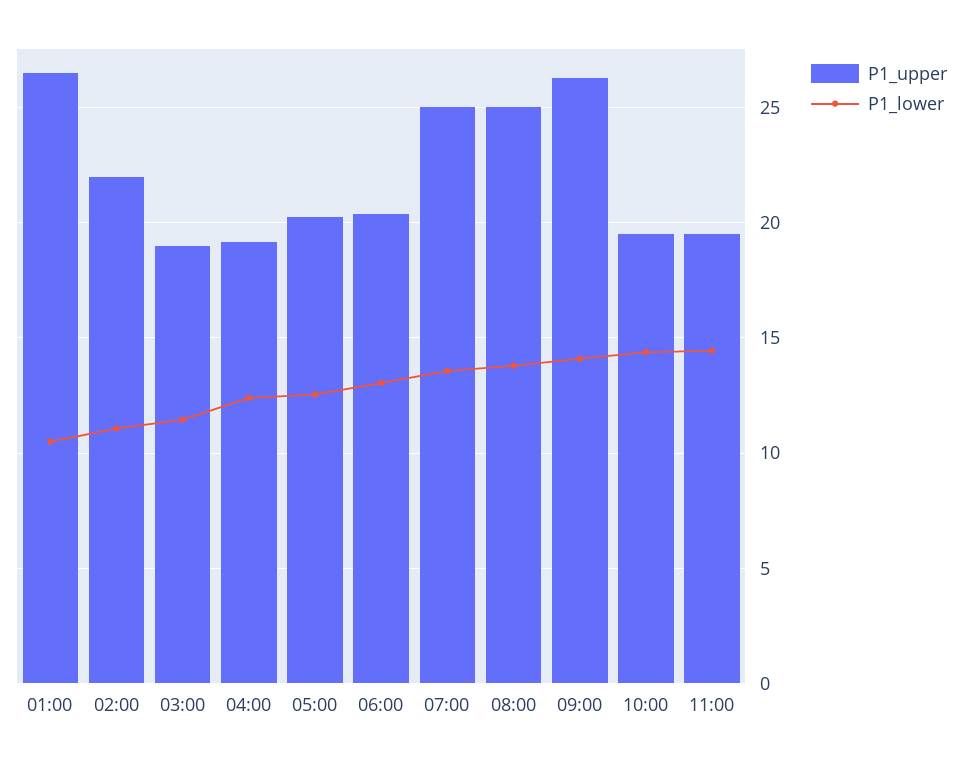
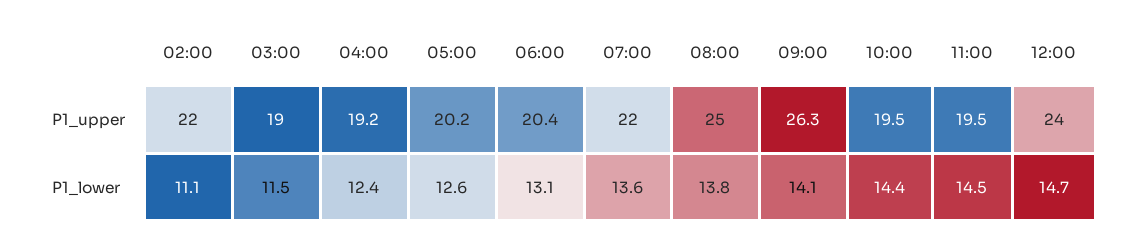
P1_upper, 01:00: 26.5 -> none
P1_lower, 01:00: 10.5 -> none
P1_upper, 07:00: 25 -> 22
P1_upper, 12:00: none -> 24
P1_lower, 12:00: none -> 14.7

